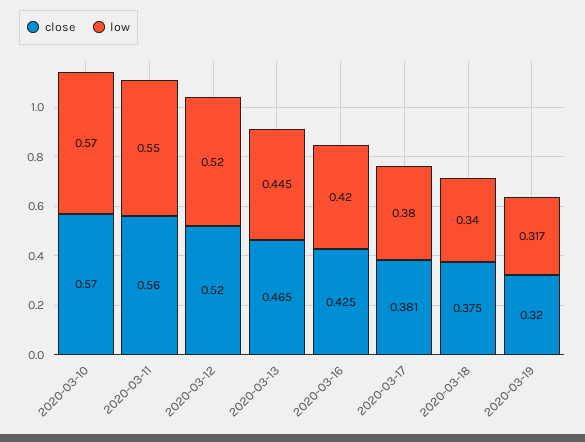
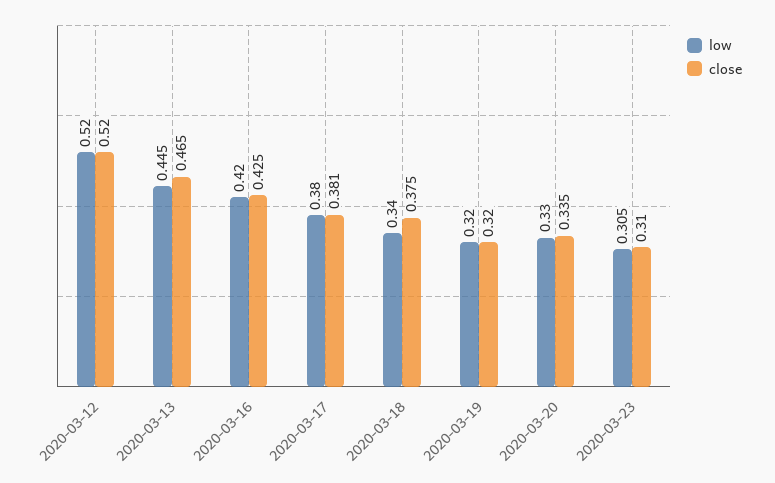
close, 2020-03-10: 0.57 -> none
low, 2020-03-10: 0.57 -> none
close, 2020-03-11: 0.56 -> none
low, 2020-03-11: 0.55 -> none
low, 2020-03-19: 0.317 -> 0.32
low, 2020-03-20: none -> 0.33
close, 2020-03-20: none -> 0.335
low, 2020-03-23: none -> 0.305
close, 2020-03-23: none -> 0.31

